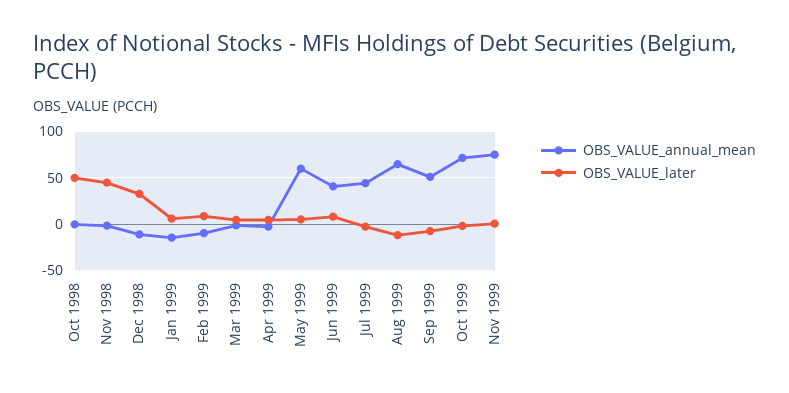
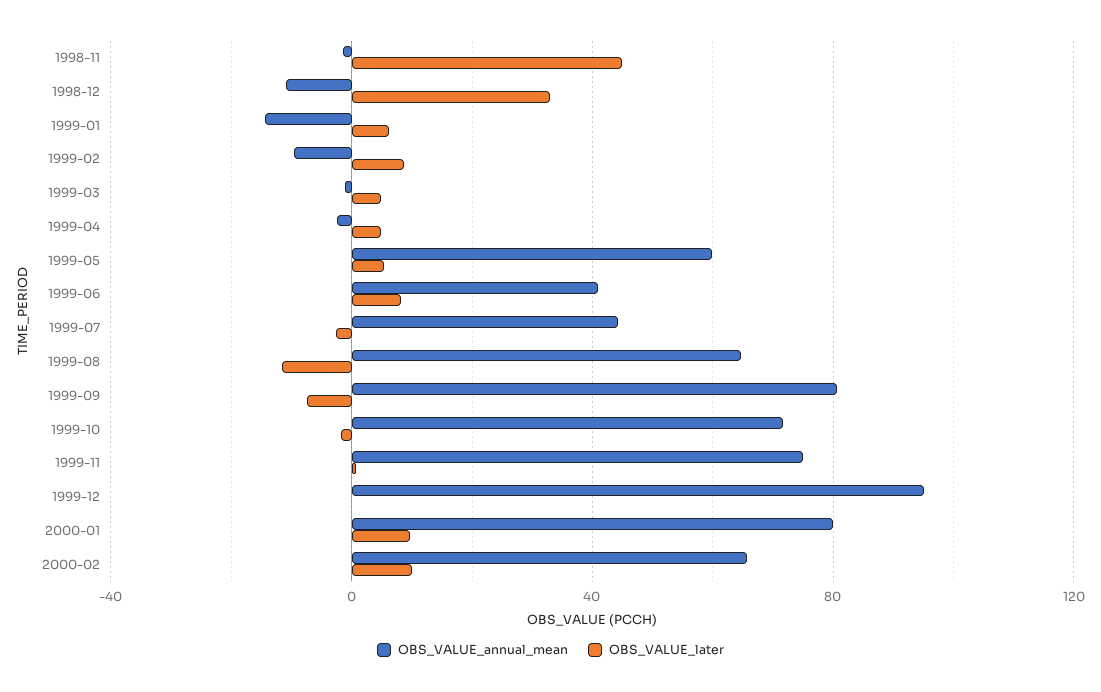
OBS_VALUE_annual_mean, Oct 1998: 0 -> none
OBS_VALUE_later, Oct 1998: 50 -> none
OBS_VALUE_annual_mean, Sep 1999: 50 -> 80
OBS_VALUE_annual_mean, 1999-12: none -> 95
OBS_VALUE_later, 1999-12: none -> 0
OBS_VALUE_annual_mean, 2000-01: none -> 80
OBS_VALUE_later, 2000-01: none -> 10
OBS_VALUE_annual_mean, 2000-02: none -> 65
OBS_VALUE_later, 2000-02: none -> 10

